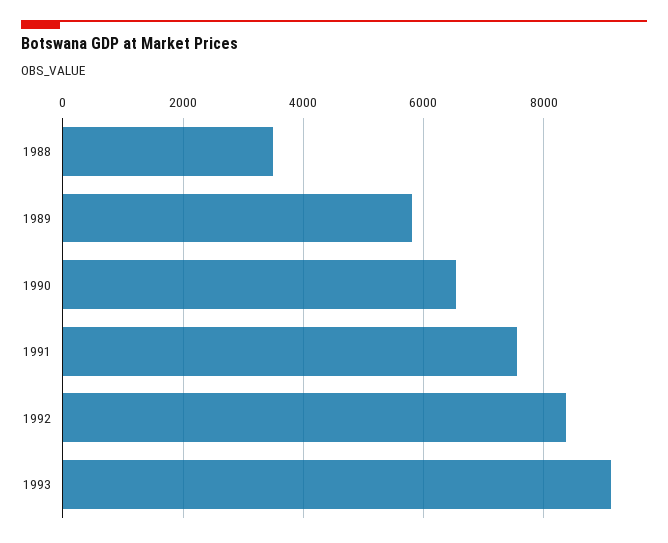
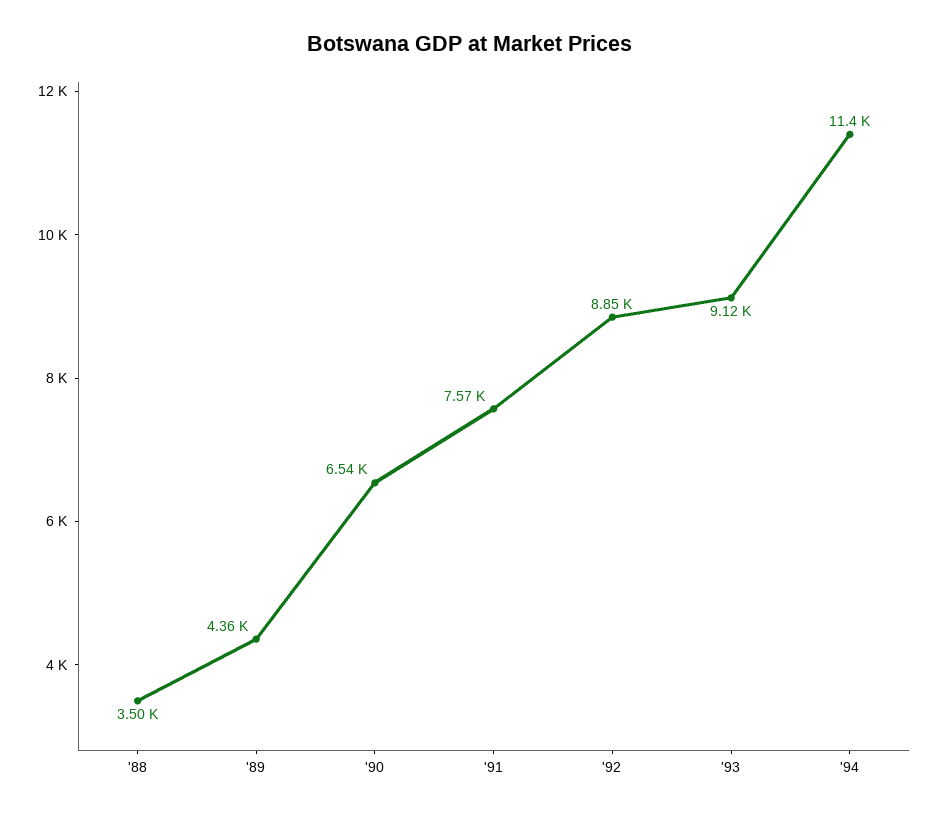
1989: 5800 -> 4360
1992: 8400 -> 8850
'94: none -> 11400

